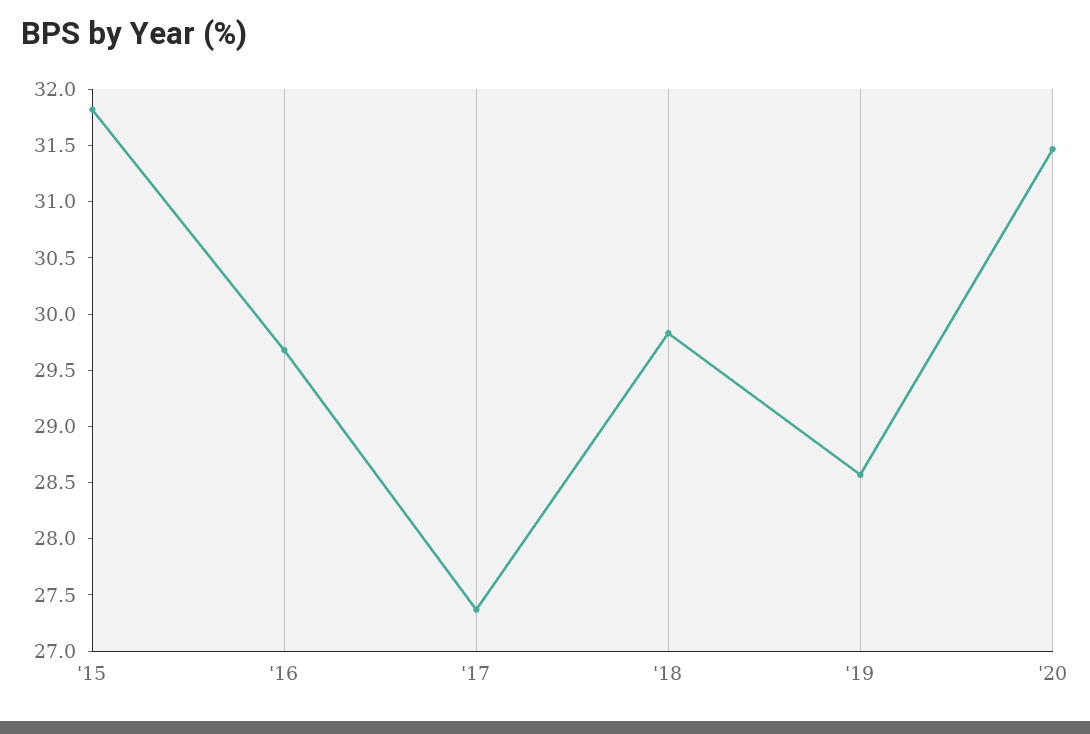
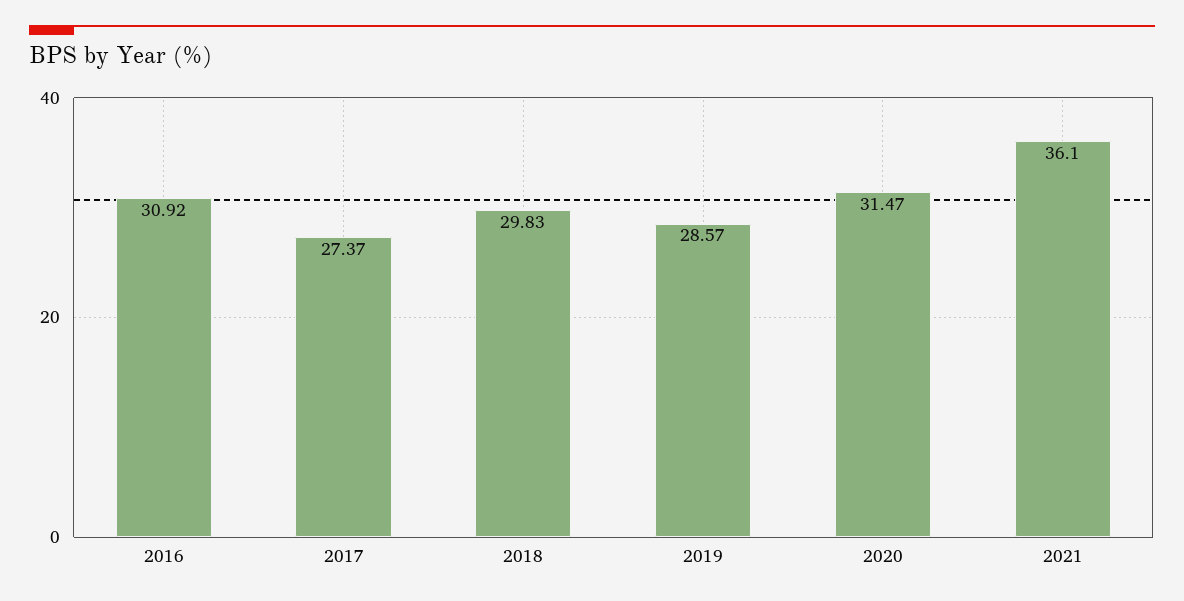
'15: 31.8 -> none
'16: 29.7 -> 30.92
2021: none -> 36.1

